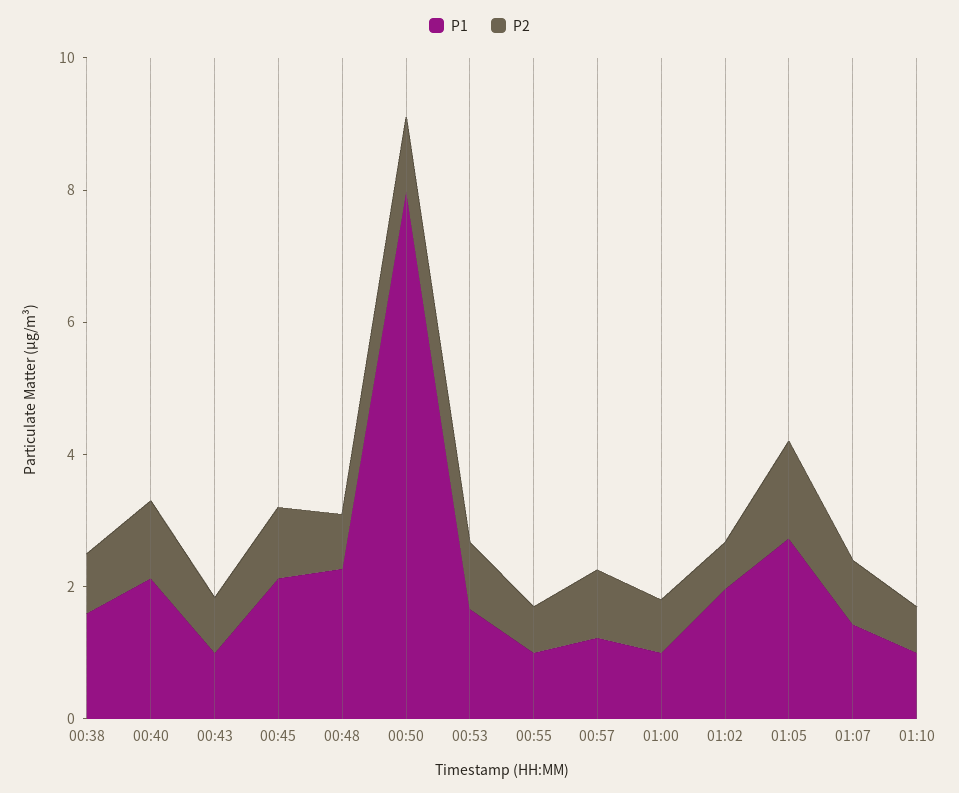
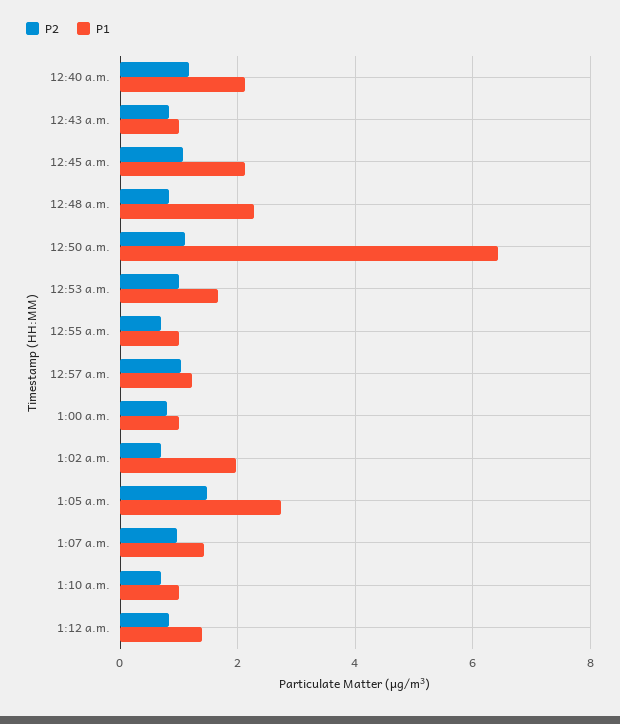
P1, 00:38: 1.5 -> none
P2, 00:38: 1 -> none
P1, 00:50: 8 -> 6.4
P2, 1:12 a.m.: none -> 0.8
P1, 1:12 a.m.: none -> 1.4

